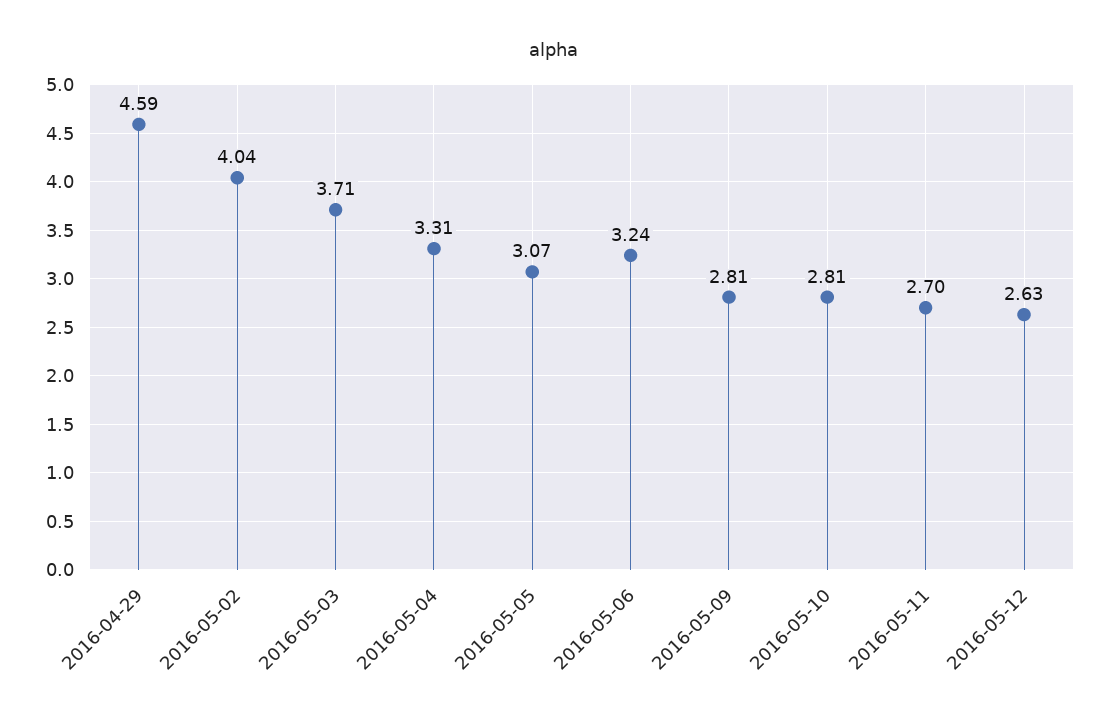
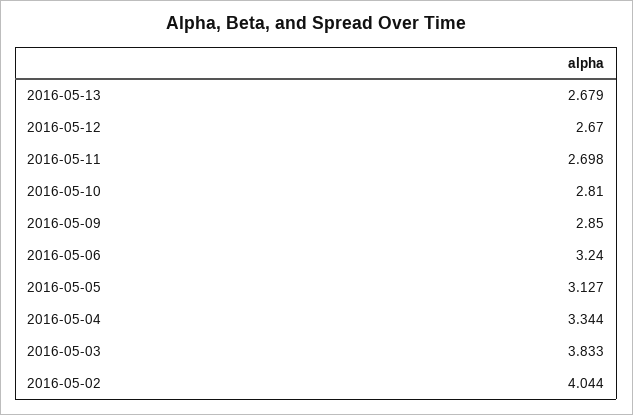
2016-04-29: 4.59 -> none
2016-05-03: 3.71 -> 3.833
2016-05-04: 3.31 -> 3.344
2016-05-05: 3.07 -> 3.127
2016-05-09: 2.81 -> 2.85
2016-05-12: 2.63 -> 2.67
2016-05-13: none -> 2.679

